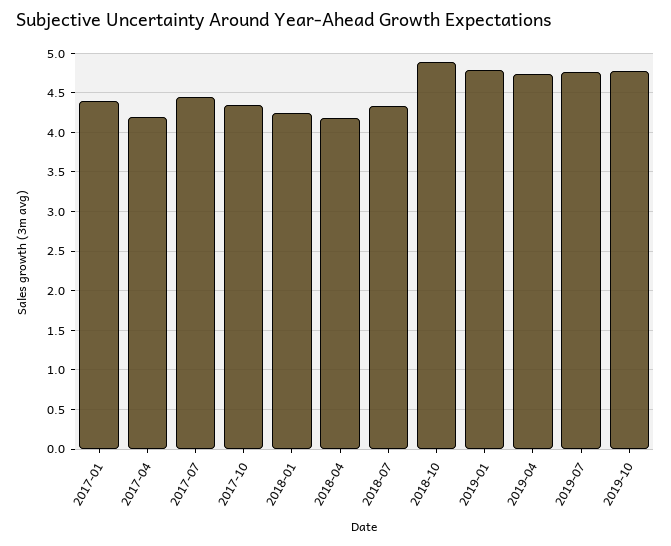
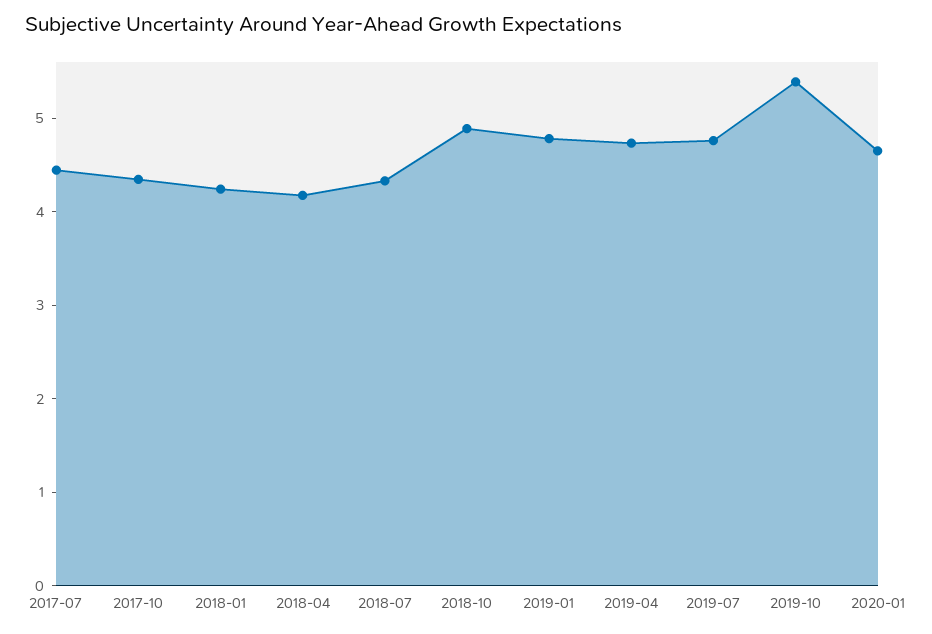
2017-01: 4.4 -> none
2017-04: 4.2 -> none
2019-10: 4.8 -> 5.4
2020-01: none -> 4.6

